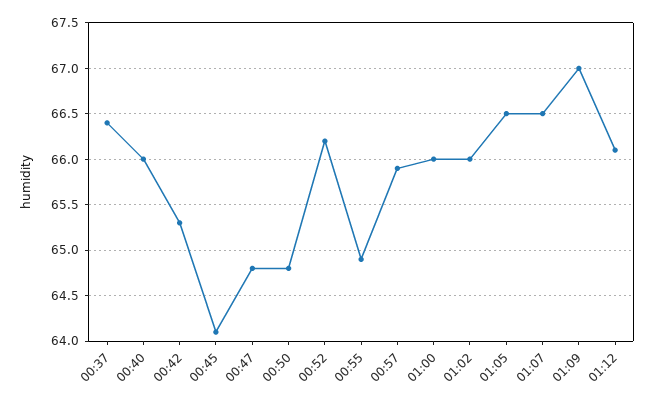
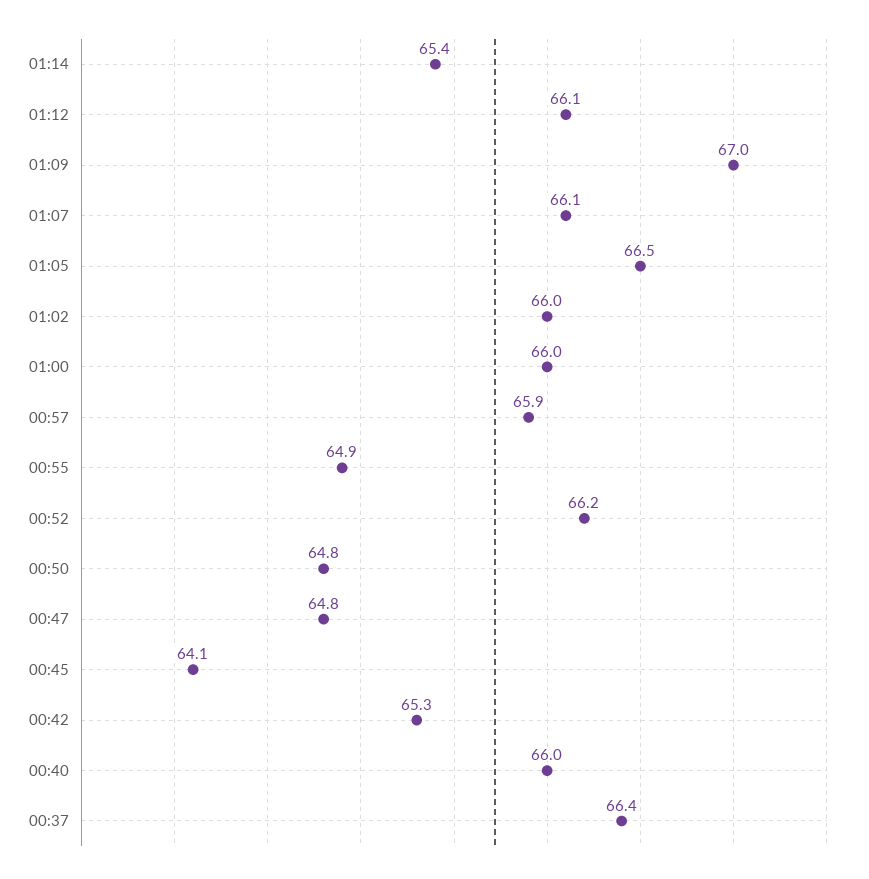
01:07: 66.5 -> 66.1
01:14: none -> 65.4

